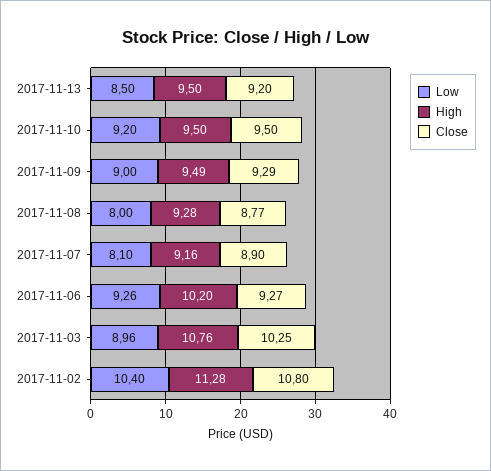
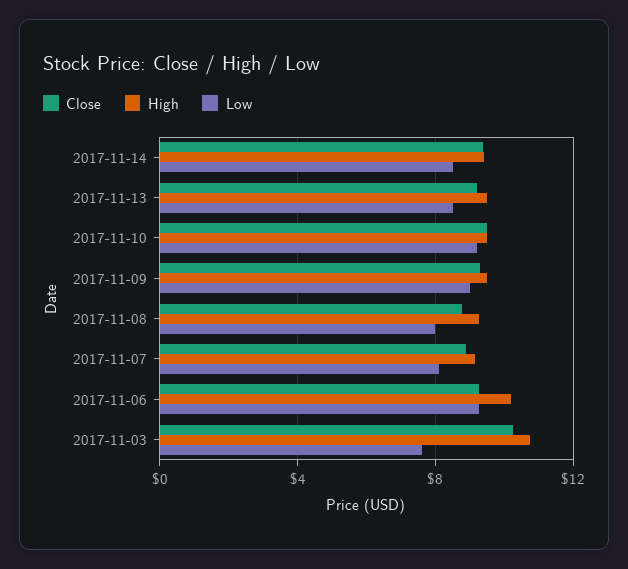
Low, 2017-11-03: 8.96 -> 7.5
Low, 2017-11-02: 10.4 -> none
High, 2017-11-02: 11.28 -> none
Close, 2017-11-02: 10.8 -> none
Close, 2017-11-14: none -> 9.5
High, 2017-11-14: none -> 9.5
Low, 2017-11-14: none -> 8.5

